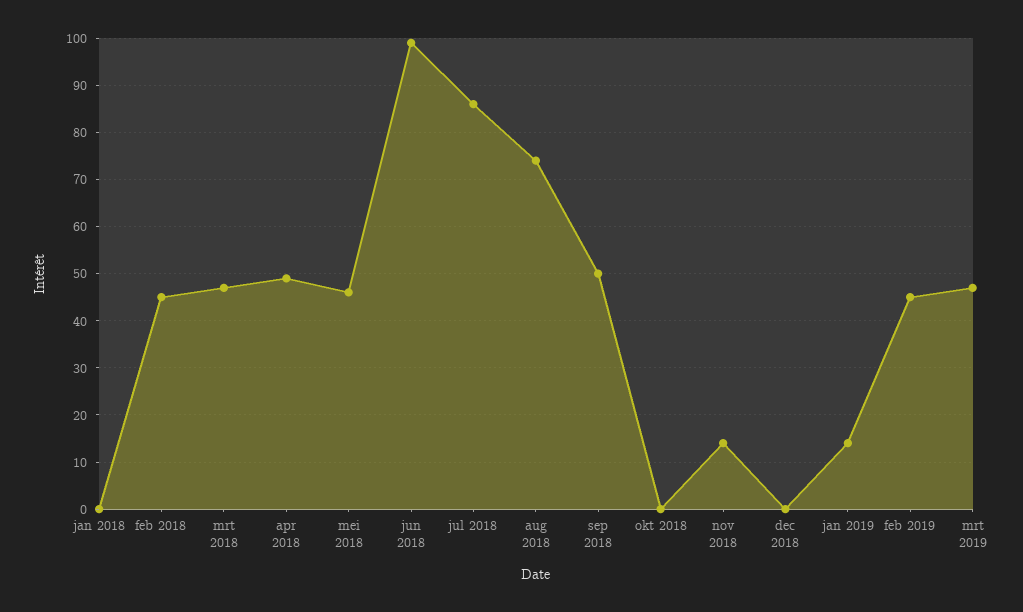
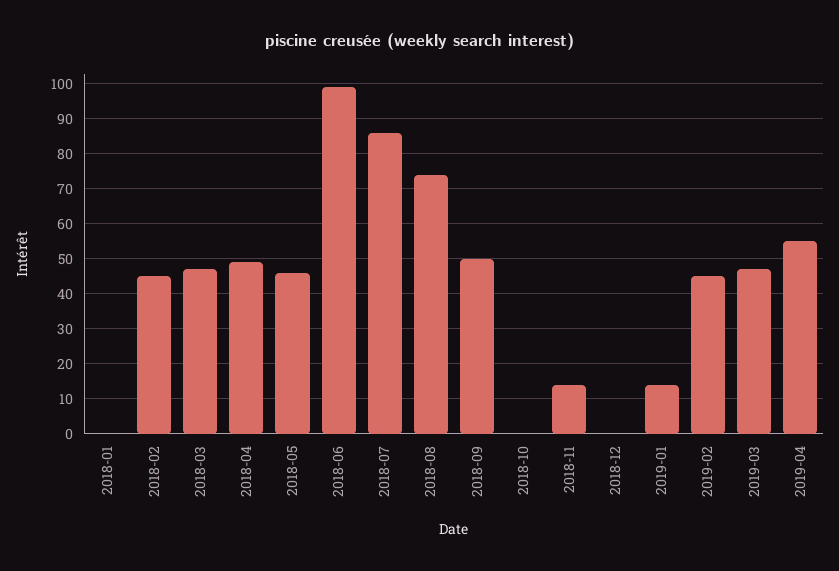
2019-04: none -> 55

